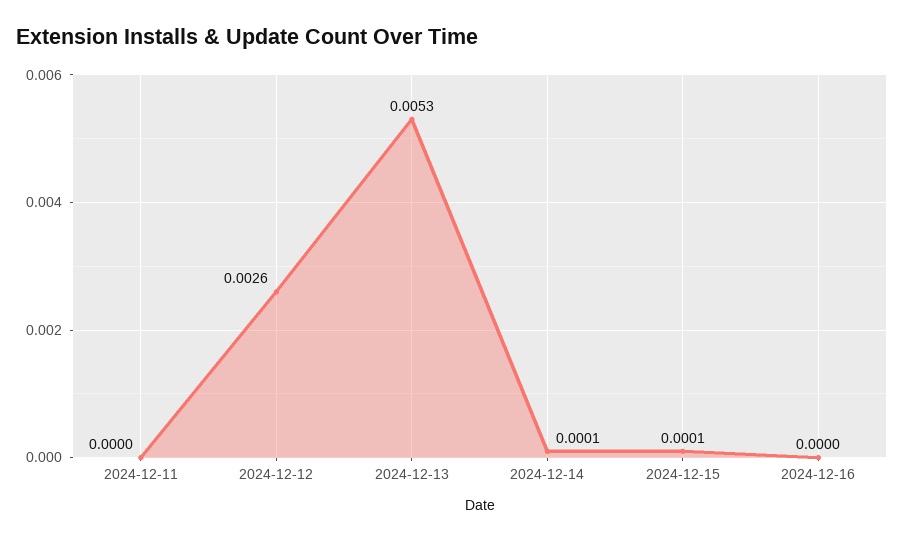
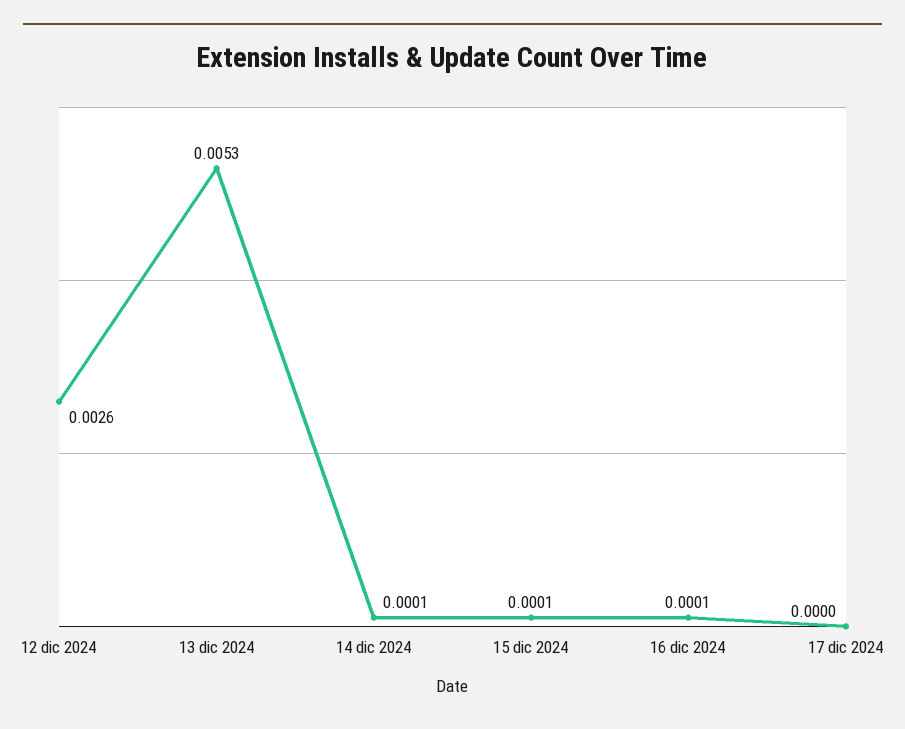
2024-12-11: 0 -> none
2024-12-16: 0 -> 0.0001
17 dic 2024: none -> 0

